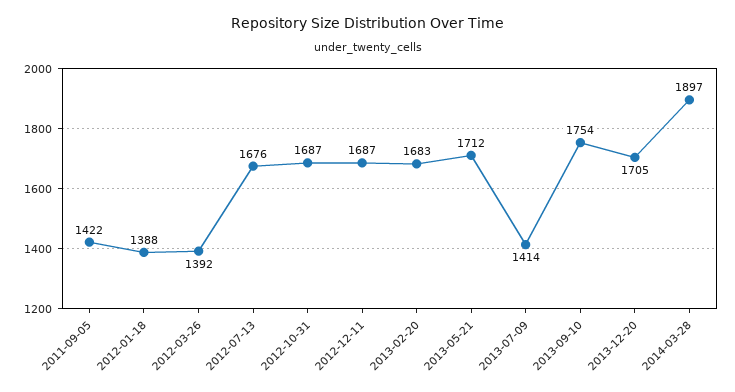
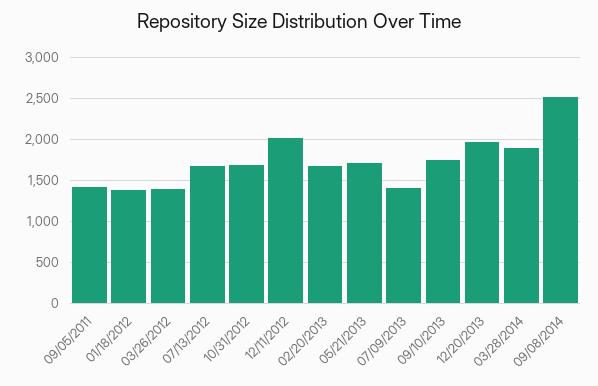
2012-12-11: 1687 -> 2000
2013-12-20: 1705 -> 2000
09/08/2014: none -> 2500

